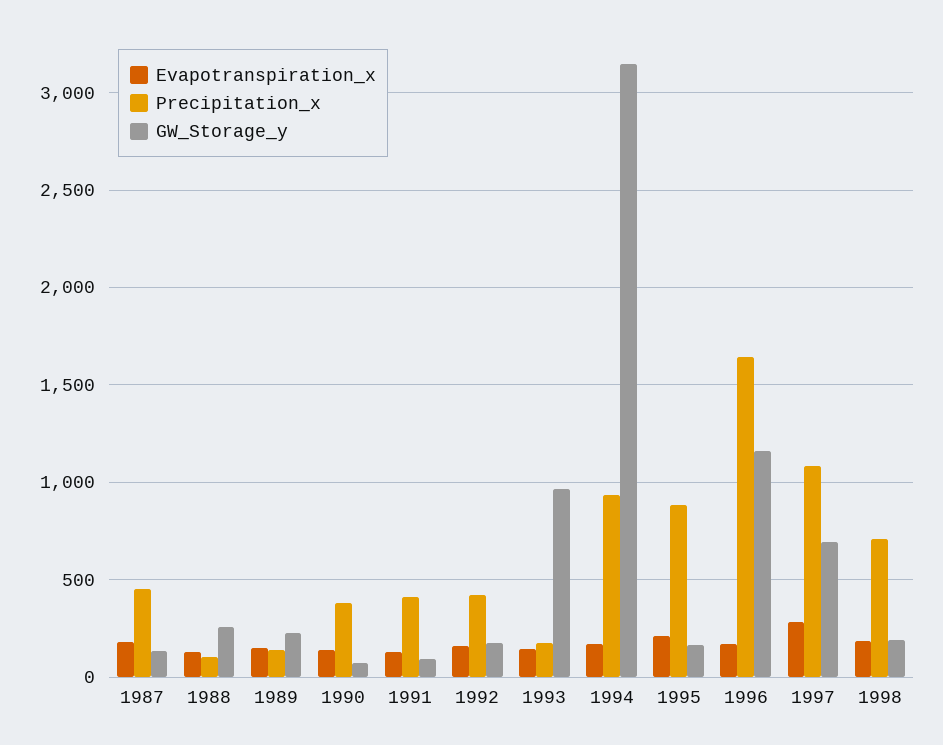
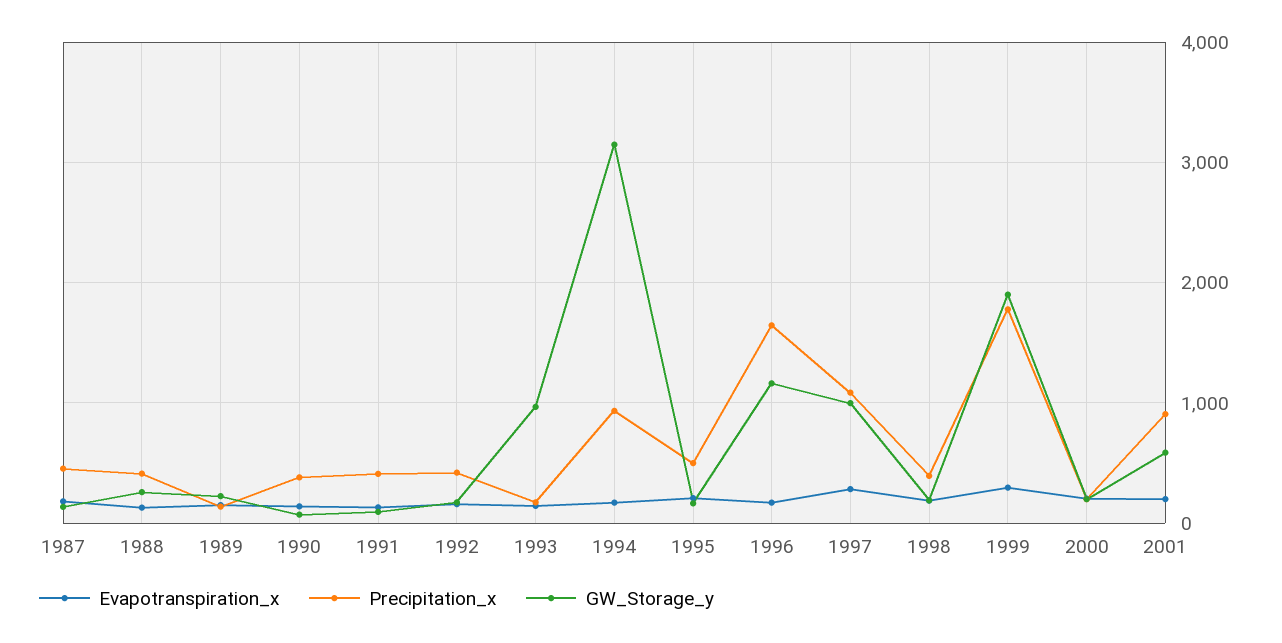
Precipitation_x, 1988: 100 -> 400
Precipitation_x, 1995: 900 -> 500
GW_Storage_y, 1997: 700 -> 1000
Precipitation_x, 1998: 700 -> 400
Evapotranspiration_x, 1999: none -> 300
Precipitation_x, 1999: none -> 1800
GW_Storage_y, 1999: none -> 1900
Evapotranspiration_x, 2000: none -> 200
Precipitation_x, 2000: none -> 200
GW_Storage_y, 2000: none -> 200
Evapotranspiration_x, 2001: none -> 200
Precipitation_x, 2001: none -> 900
GW_Storage_y, 2001: none -> 600

